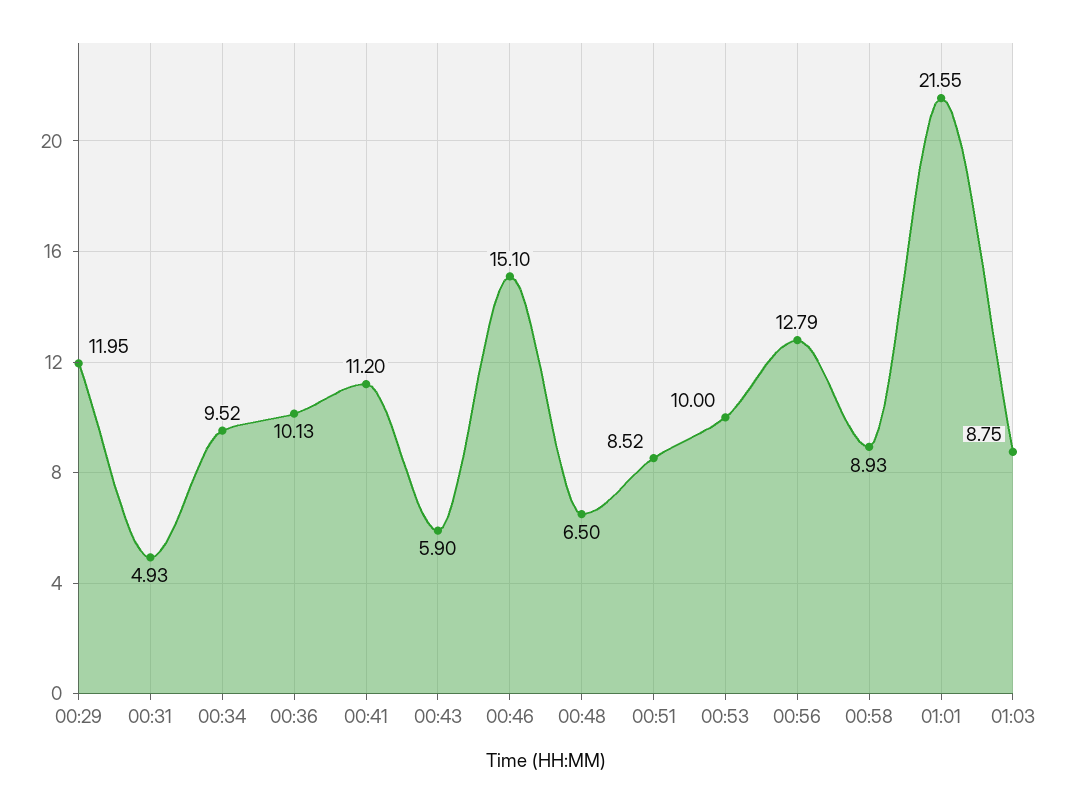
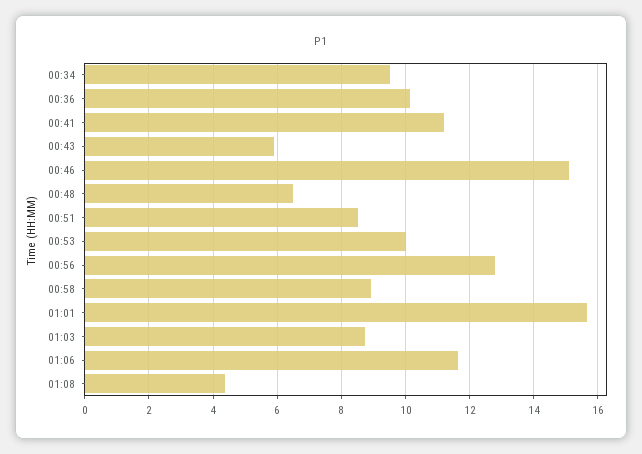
00:29: 11.95 -> none
00:31: 4.93 -> none
01:01: 21.55 -> 15.6
01:06: none -> 11.6
01:08: none -> 4.4

